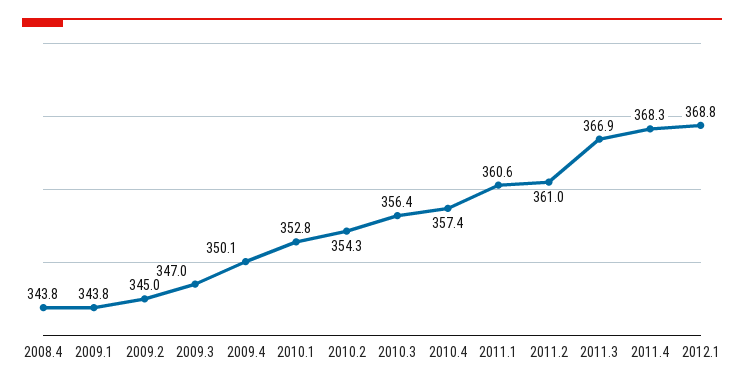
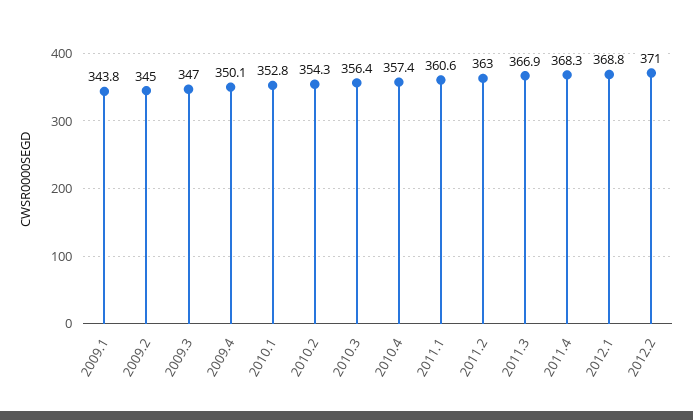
2008.4: 343.8 -> none
2011.2: 361 -> 363
2012.2: none -> 371

